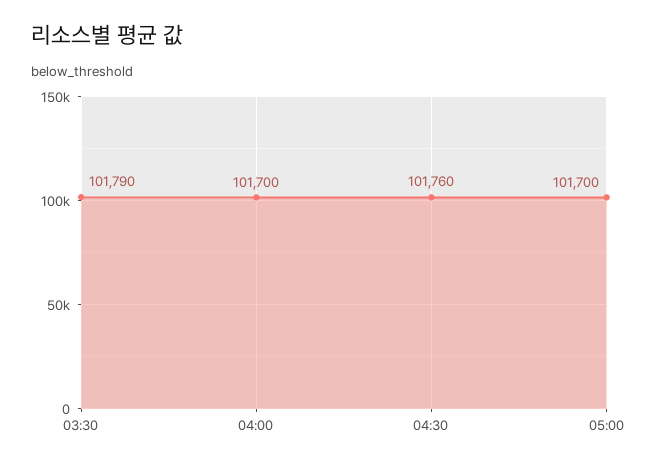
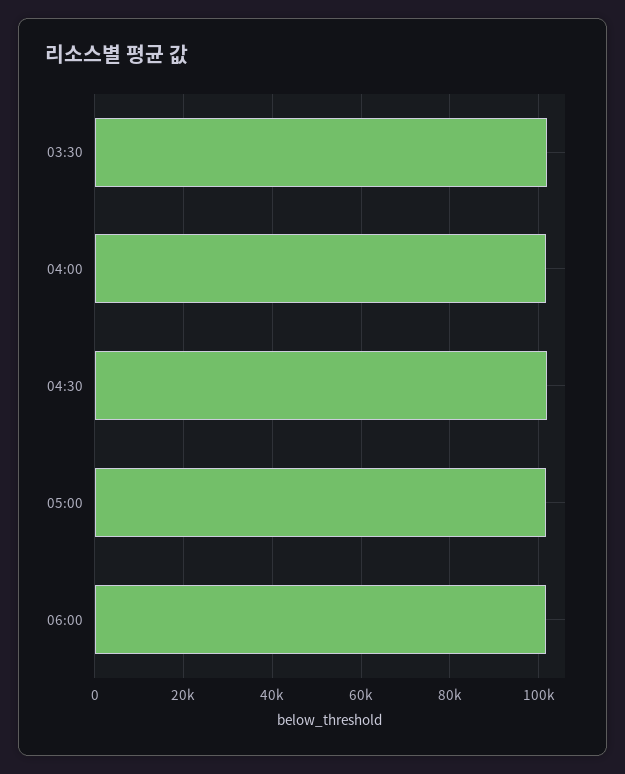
06:00: none -> 102000

